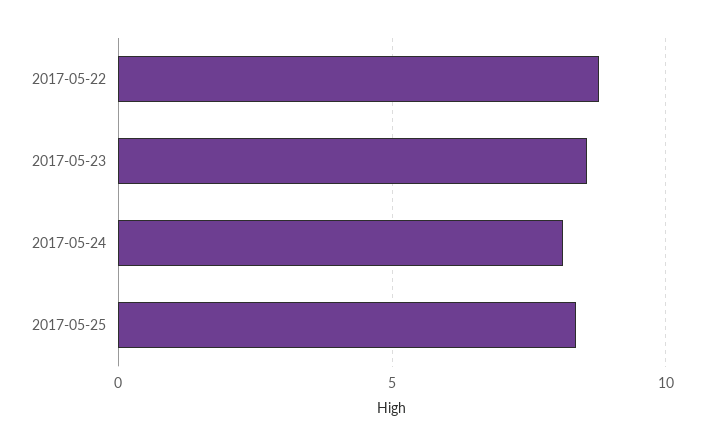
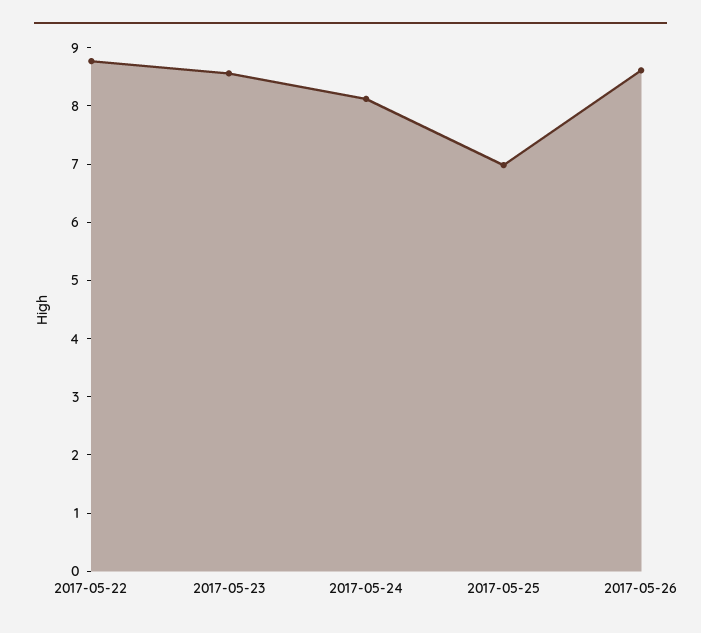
2017-05-25: 8.5 -> 7
2017-05-26: none -> 8.6

